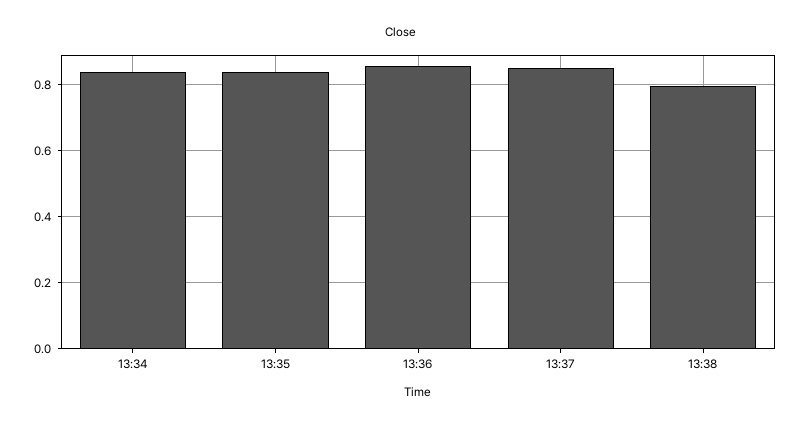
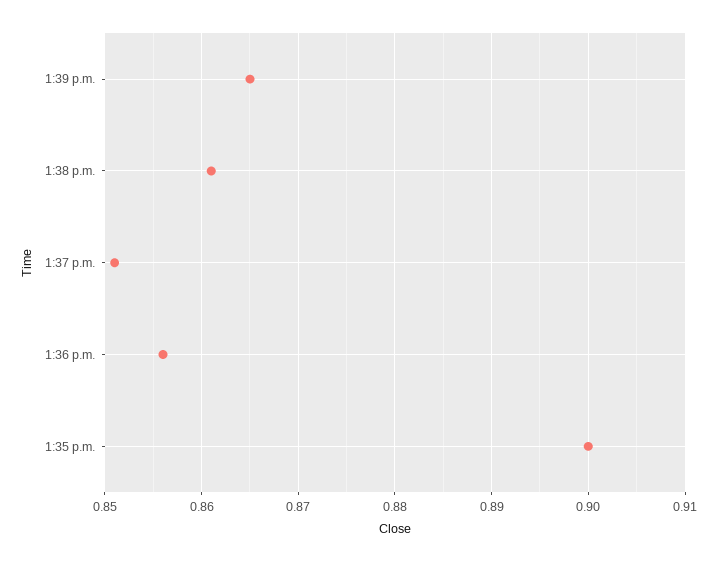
13:34: 0.84 -> none
13:35: 0.84 -> 0.9
13:38: 0.8 -> 0.861
1:39 p.m.: none -> 0.865

